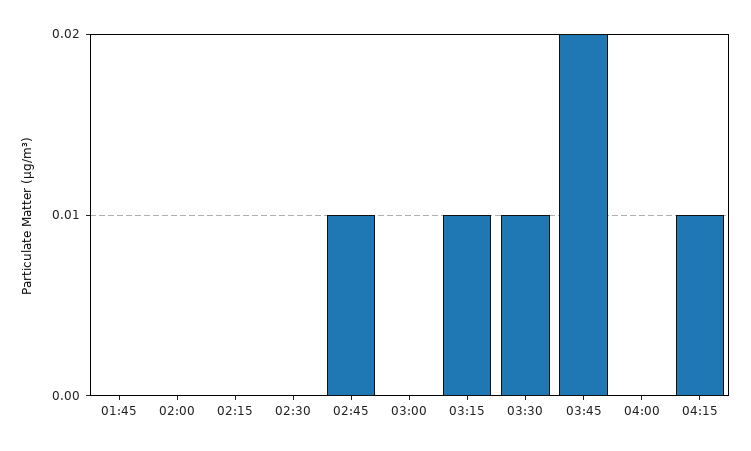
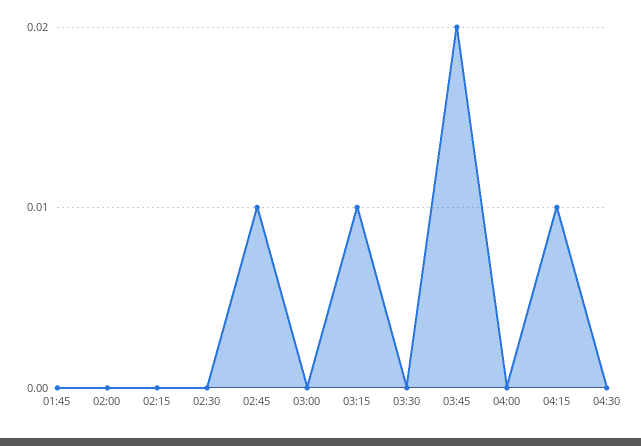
03:30: 0.01 -> 0
04:30: none -> 0

